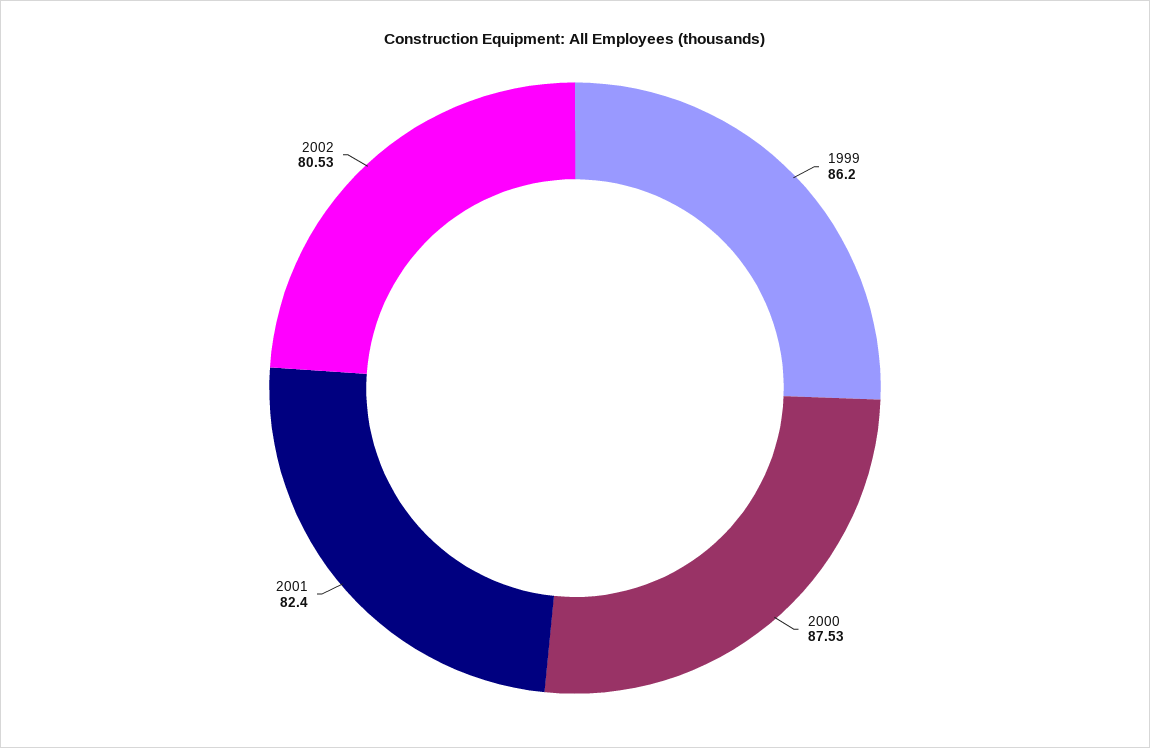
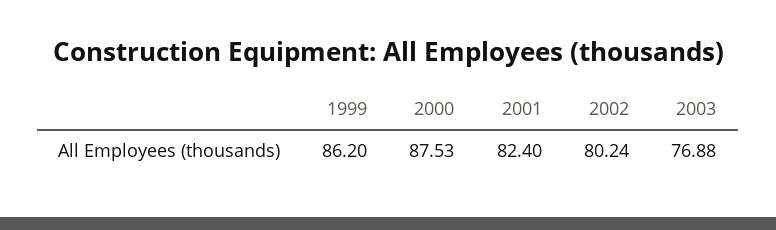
2002: 80.53 -> 80.24
2003: none -> 76.88

